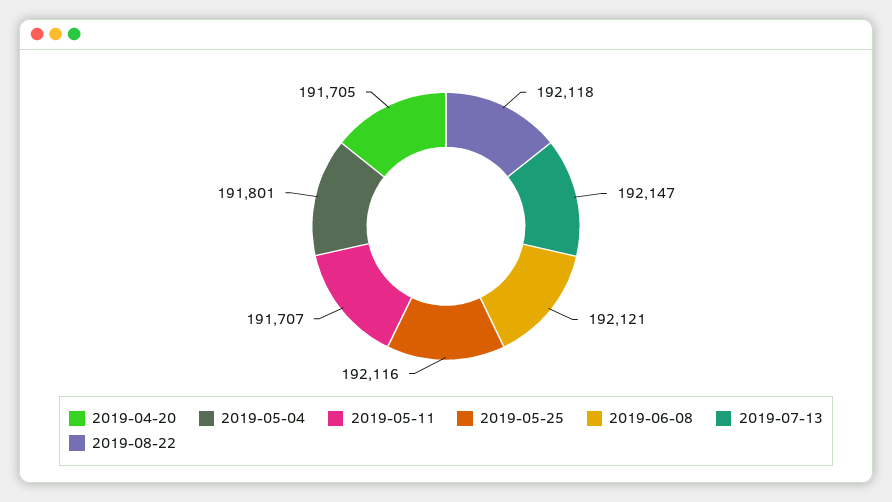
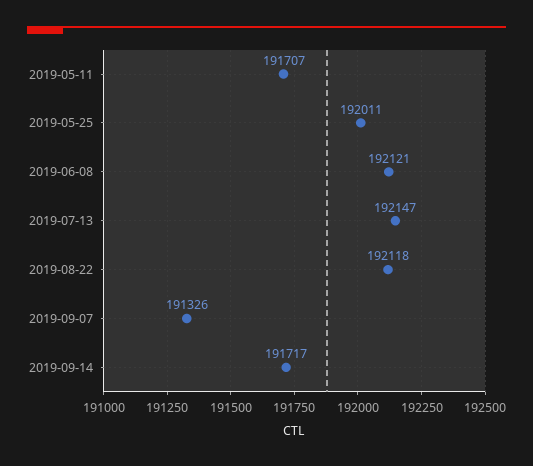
2019-04-20: 191705 -> none
2019-05-04: 191801 -> none
2019-05-25: 192116 -> 192011
2019-09-07: none -> 191326
2019-09-14: none -> 191717

